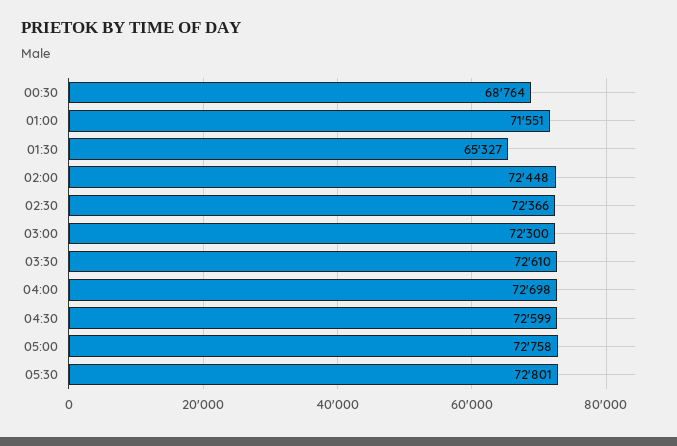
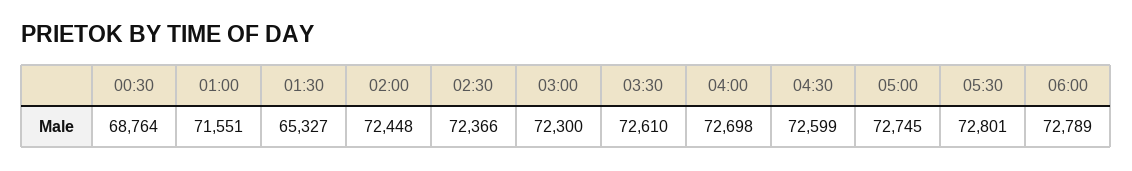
05:00: 72758 -> 72745
06:00: none -> 72789

